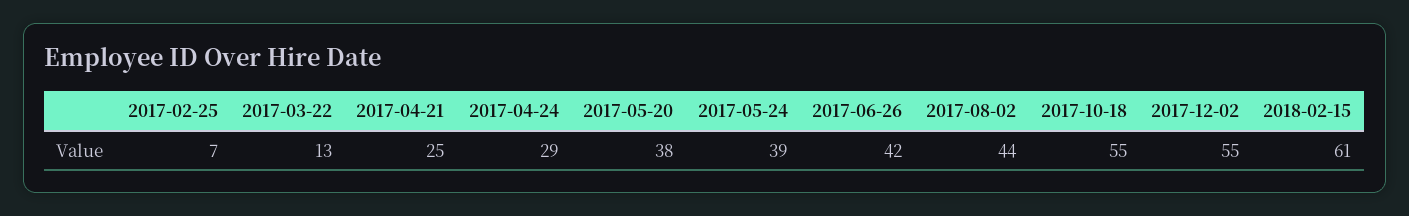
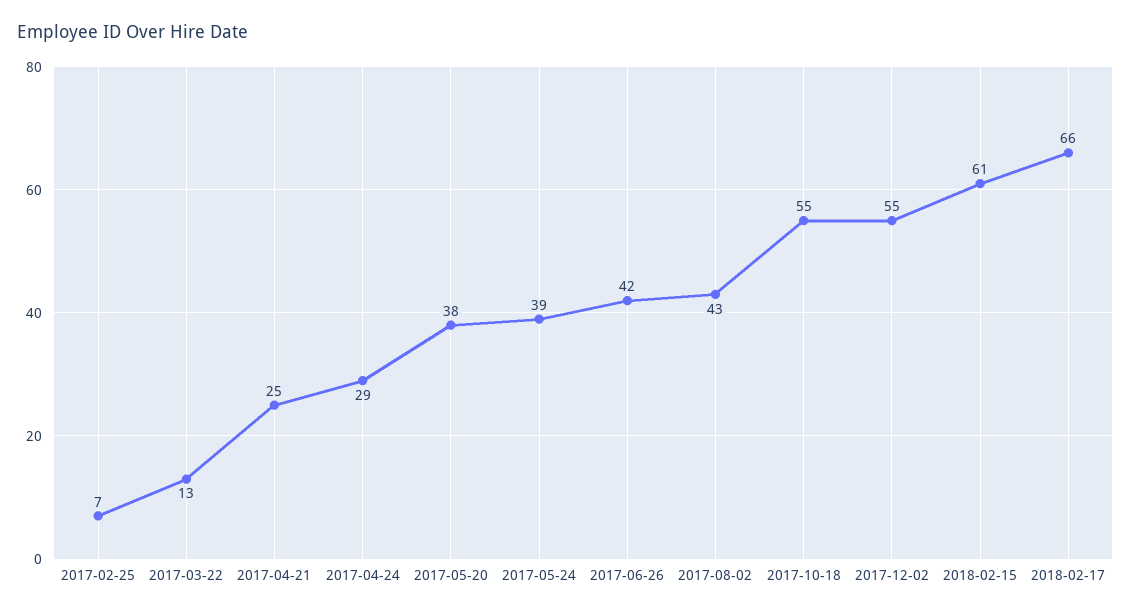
2017-08-02: 44 -> 43
2018-02-17: none -> 66

